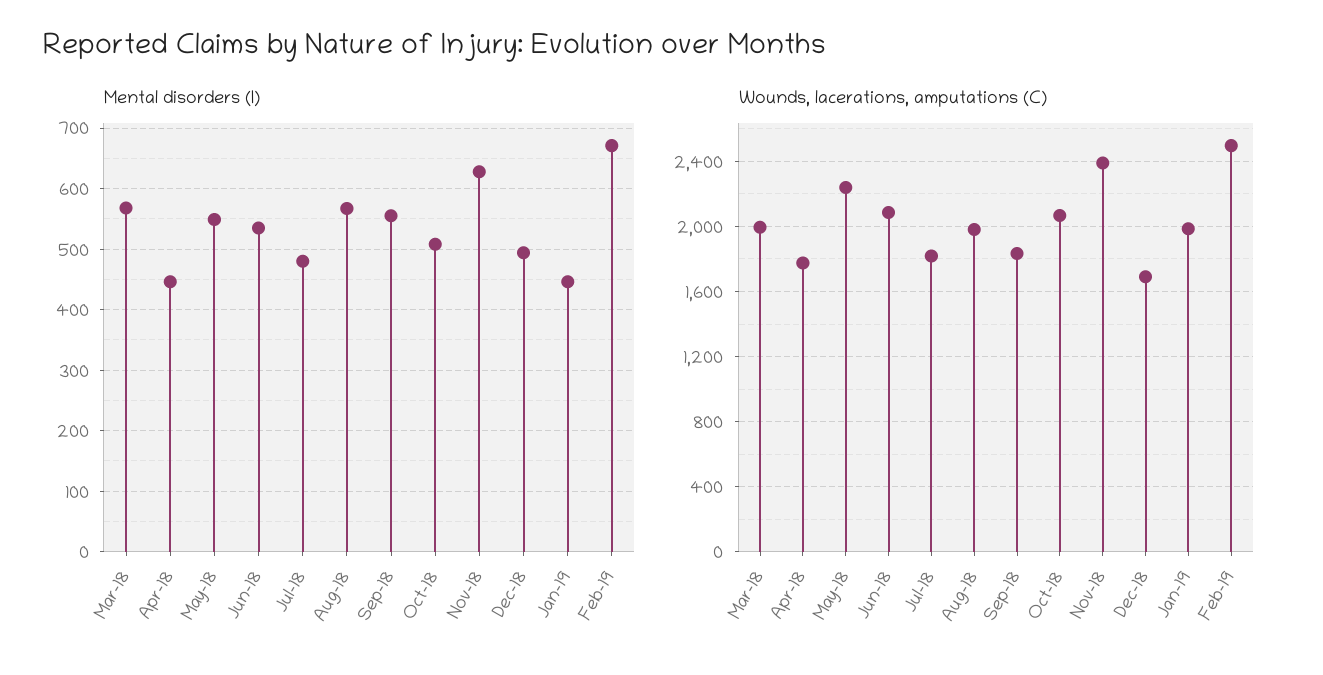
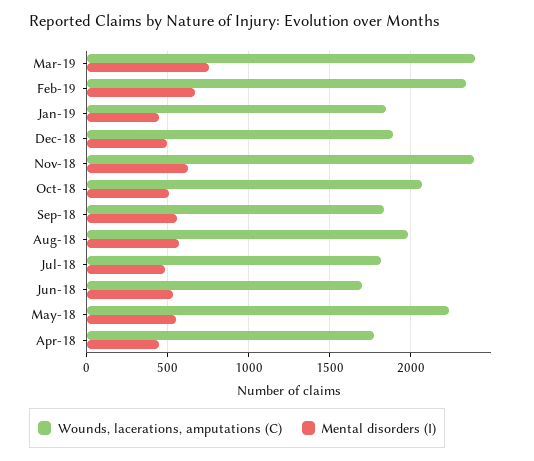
Mental disorders (I), Mar-18: 570 -> none
Wounds, lacerations, amputations (C), Mar-18: 2000 -> none
Wounds, lacerations, amputations (C), Jun-18: 2100 -> 1700
Wounds, lacerations, amputations (C), Dec-18: 1700 -> 1900
Wounds, lacerations, amputations (C), Jan-19: 2000 -> 1850
Wounds, lacerations, amputations (C), Feb-19: 2500 -> 2350
Wounds, lacerations, amputations (C), Mar-19: none -> 2400
Mental disorders (I), Mar-19: none -> 750

